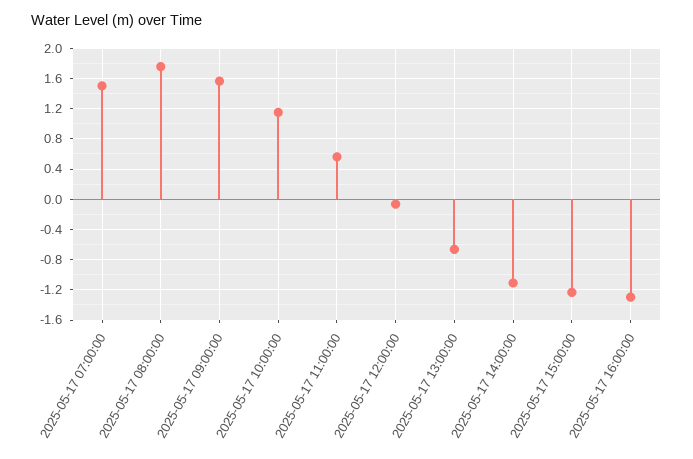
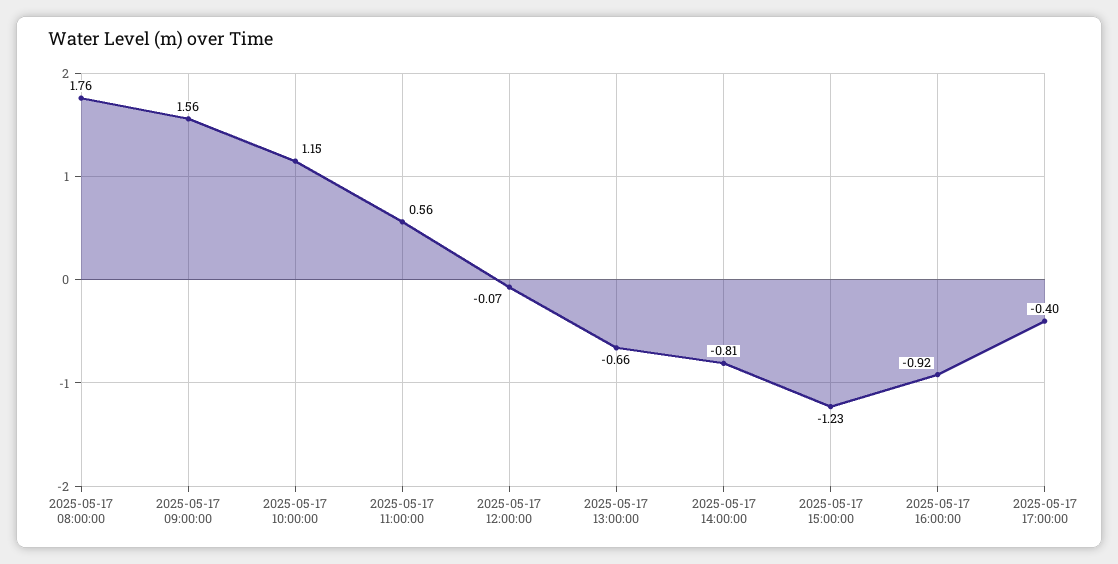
2025-05-17 07:00:00: 1.5 -> none
2025-05-17 14:00:00: -1.1 -> -0.81
2025-05-17 16:00:00: -1.3 -> -0.92
2025-05-17 17:00:00: none -> -0.4

